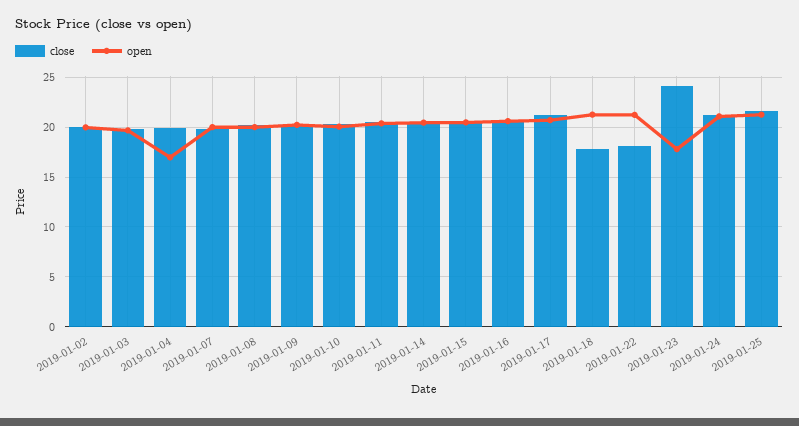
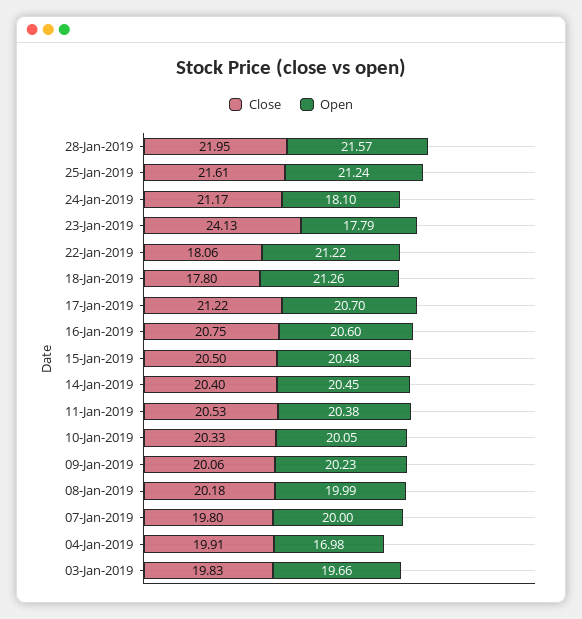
close, 2019-01-02: 20 -> none
open, 2019-01-02: 20 -> none
open, 2019-01-24: 21 -> 18.1
close, 28-Jan-2019: none -> 21.95
open, 28-Jan-2019: none -> 21.57

